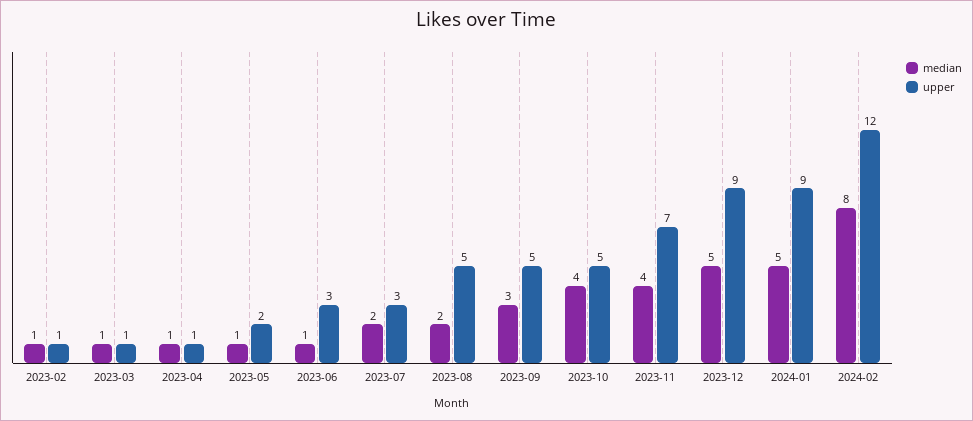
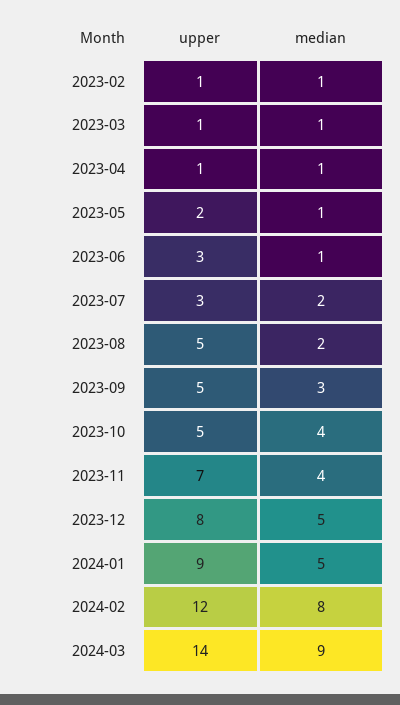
upper, 2023-12: 9 -> 8
upper, 2024-03: none -> 14
median, 2024-03: none -> 9

